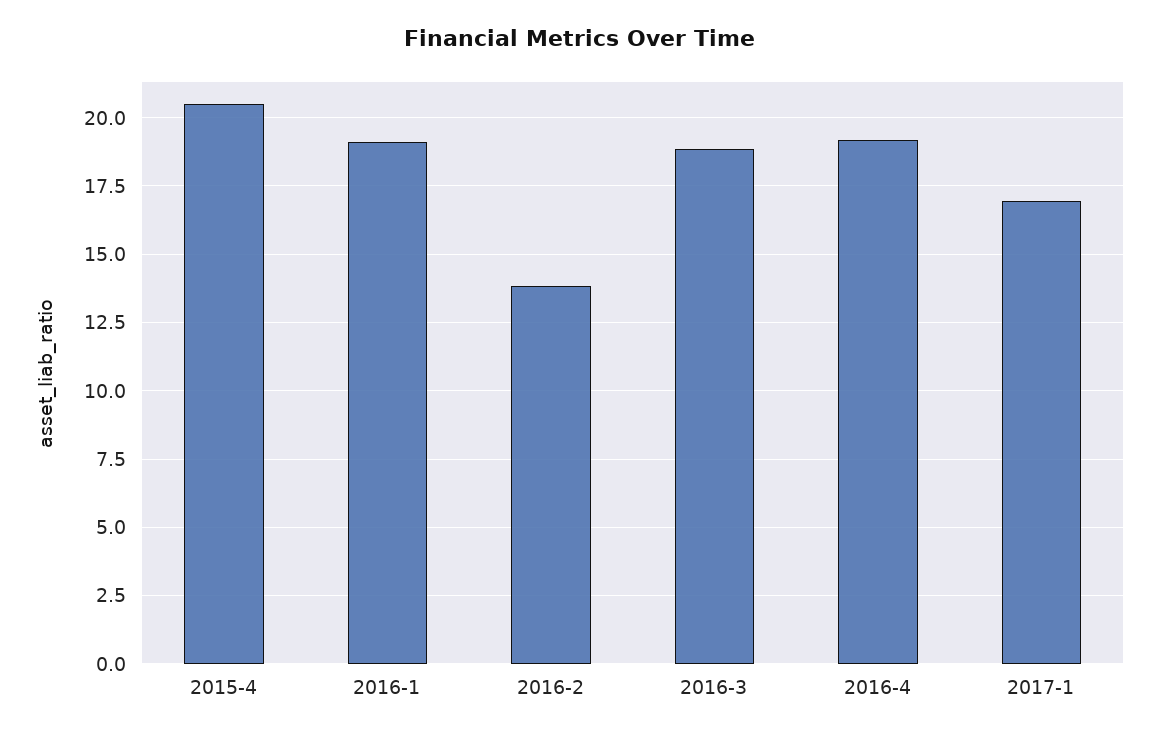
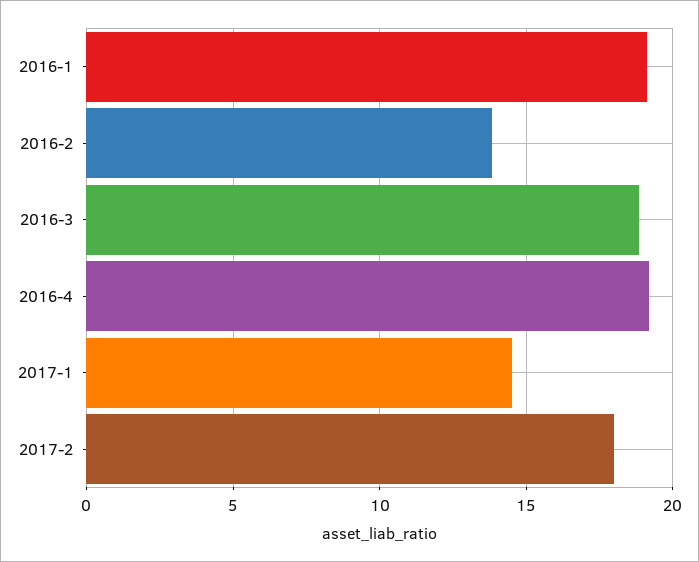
2015-4: 20.5 -> none
2017-1: 17 -> 14.5
2017-2: none -> 18

